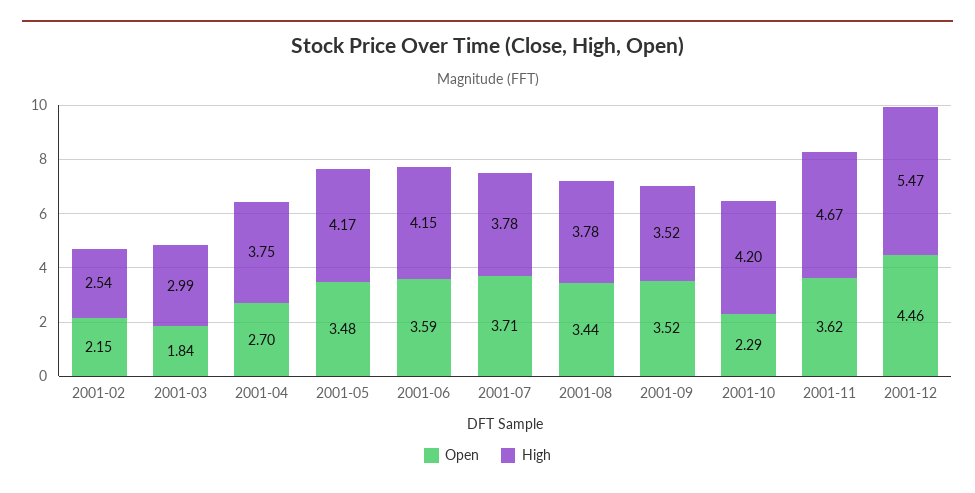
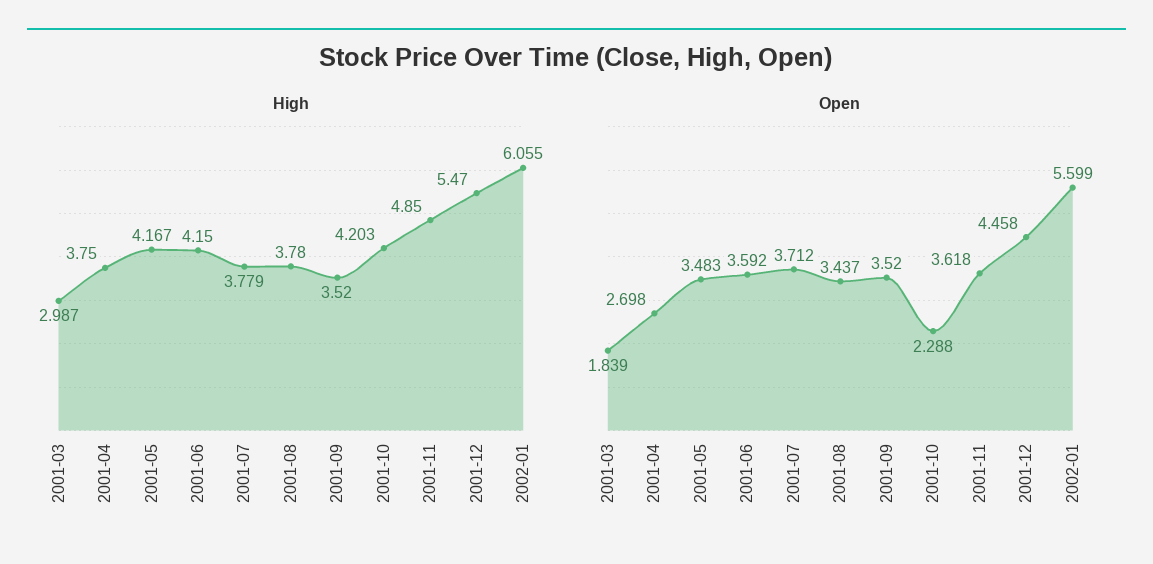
Open, 2001-02: 2.15 -> none
High, 2001-02: 2.54 -> none
High, 2001-11: 4.67 -> 4.85
High, 2002-01: none -> 6.055
Open, 2002-01: none -> 5.599

